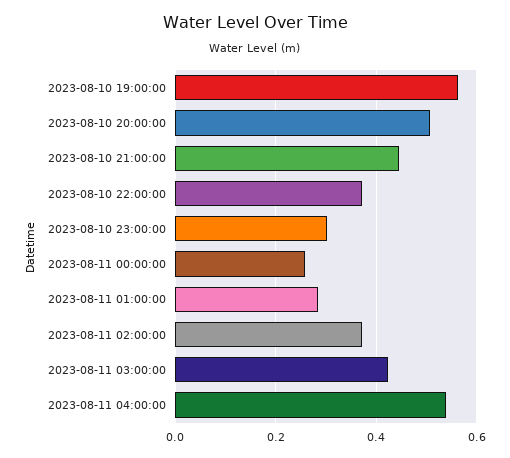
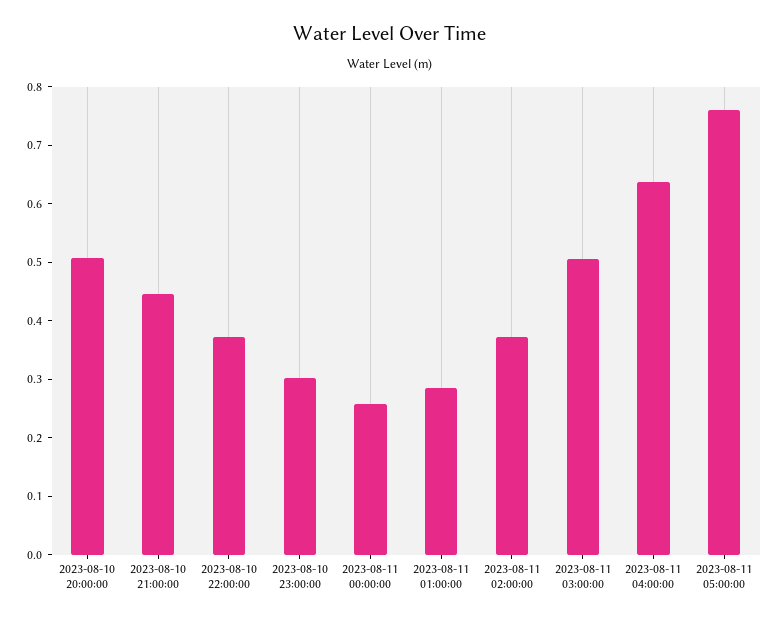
2023-08-10 19:00:00: 0.56 -> none
2023-08-11 03:00:00: 0.42 -> 0.5
2023-08-11 04:00:00: 0.54 -> 0.64
2023-08-11 05:00:00: none -> 0.76

